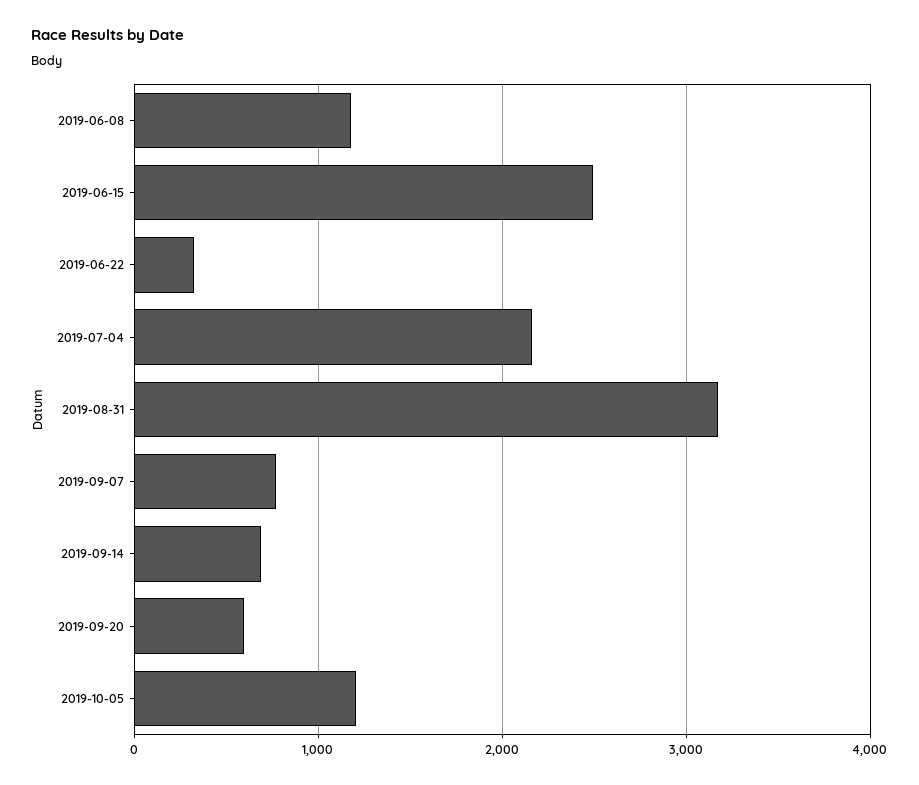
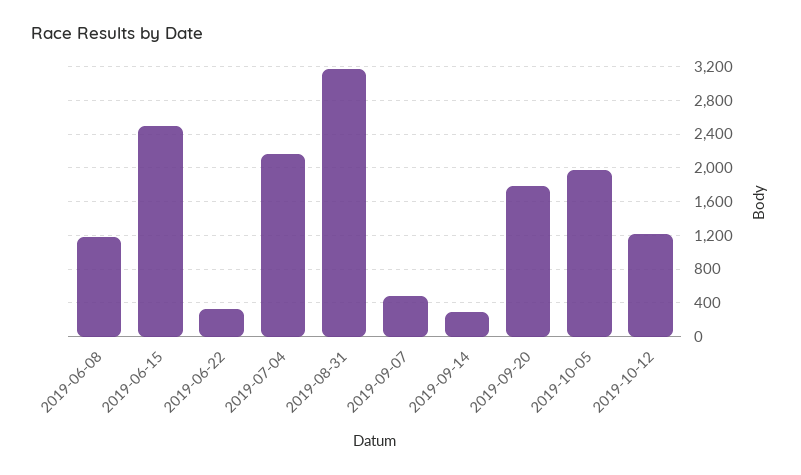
2019-09-07: 800 -> 500
2019-09-14: 700 -> 300
2019-09-20: 600 -> 1800
2019-10-05: 1200 -> 2000
2019-10-12: none -> 1200

